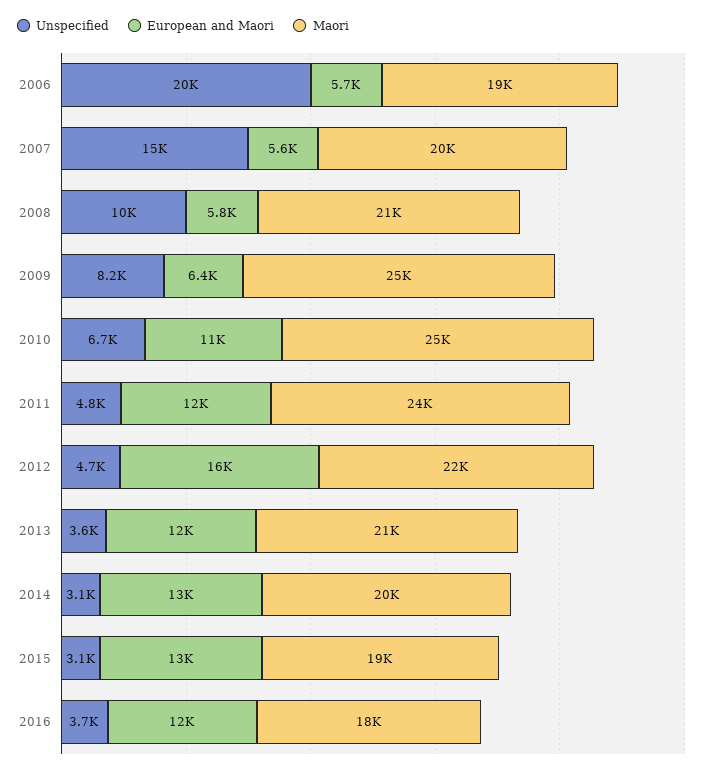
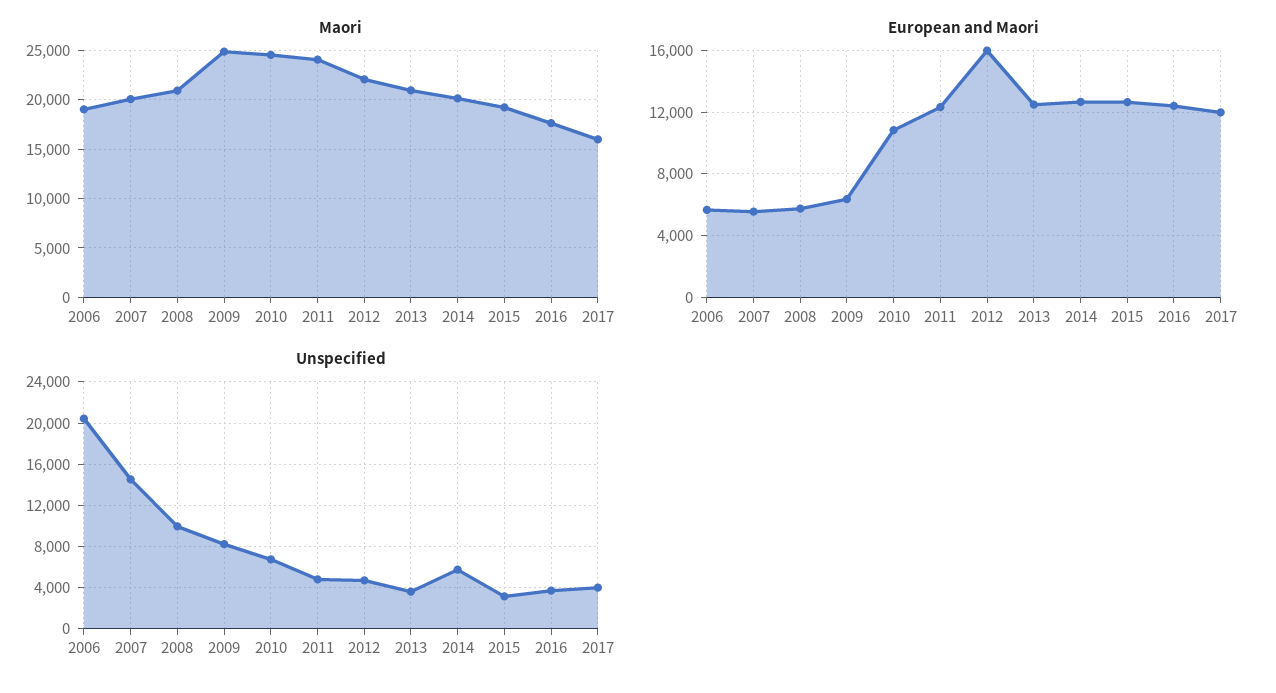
Unspecified, 2014: 3100 -> 6000
Maori, 2017: none -> 16000
European and Maori, 2017: none -> 12000
Unspecified, 2017: none -> 4000

